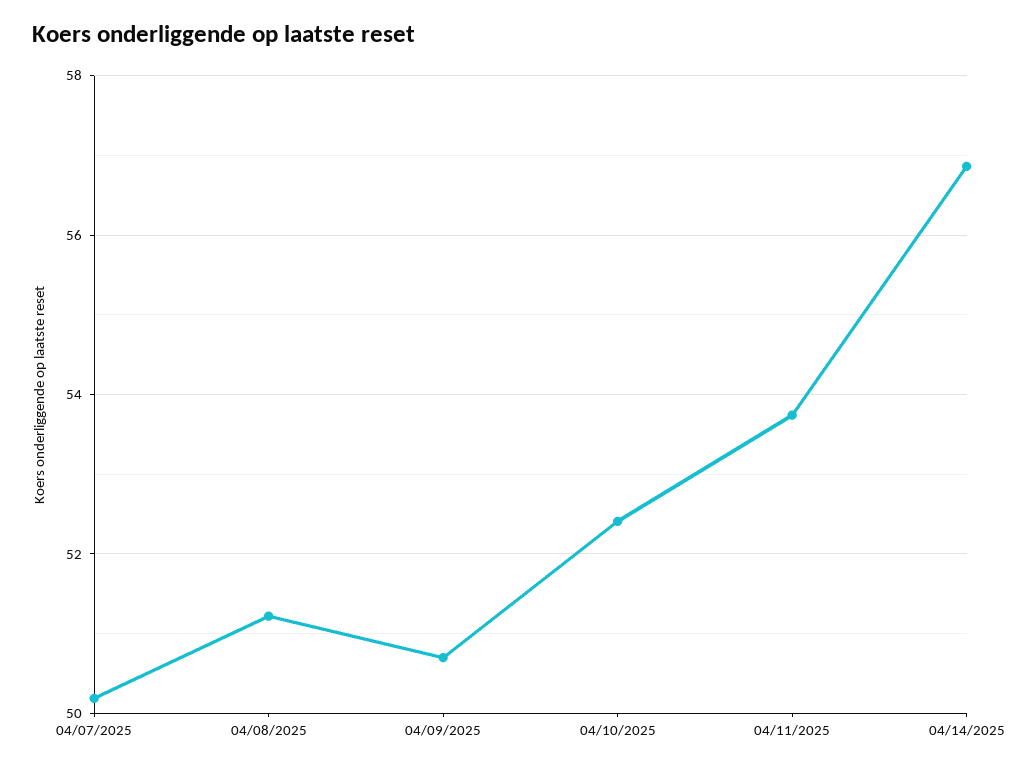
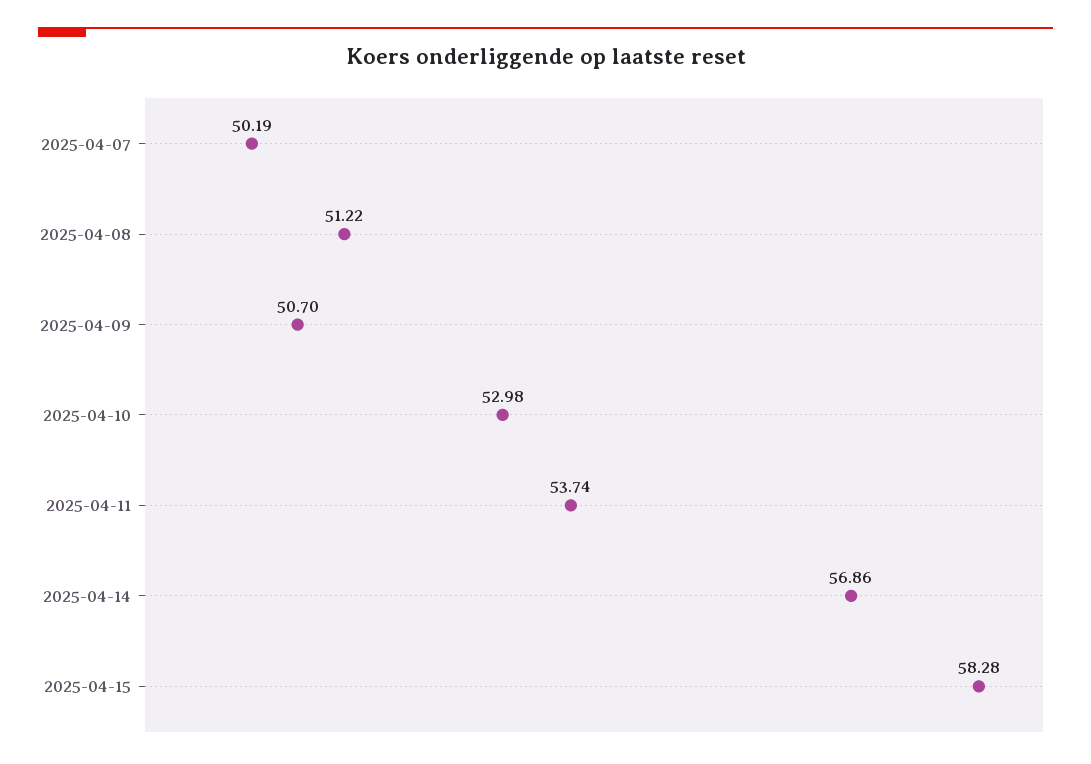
04/10/2025: 52.4 -> 52.98
2025-04-15: none -> 58.28

